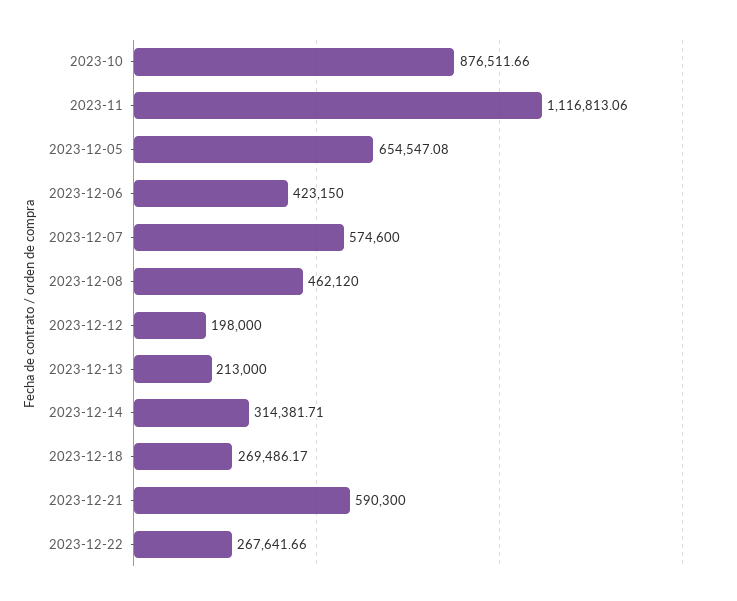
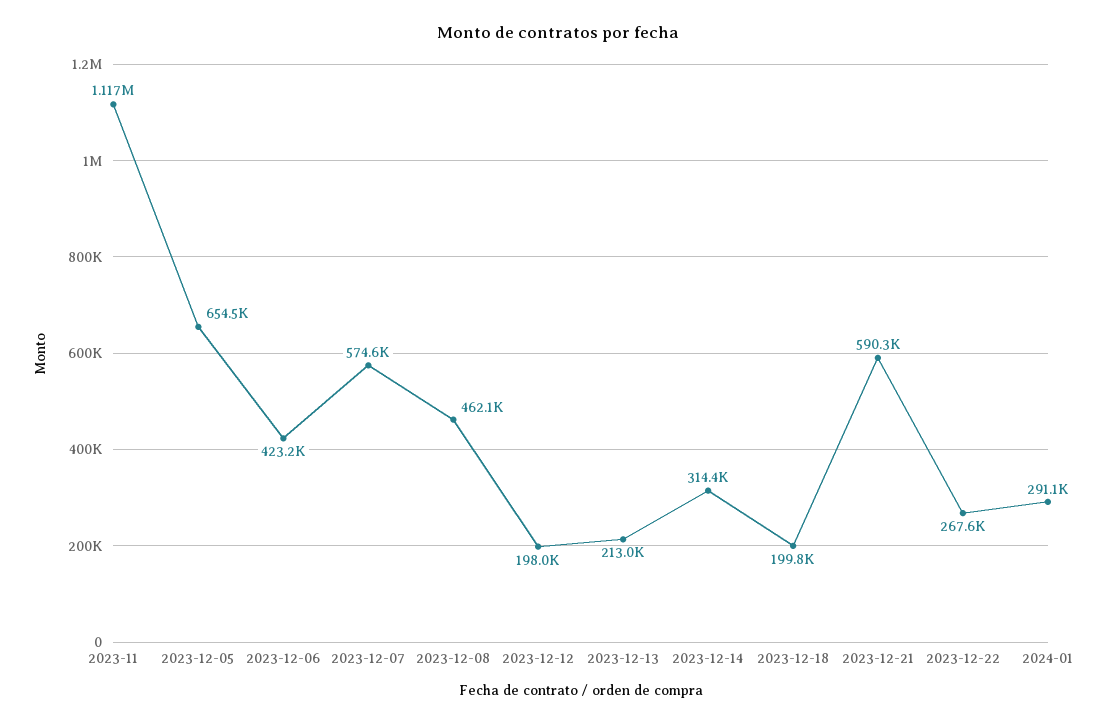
2023-10: 876511.66 -> none
2023-12-18: 269486.17 -> 199800
2024-01: none -> 291100

